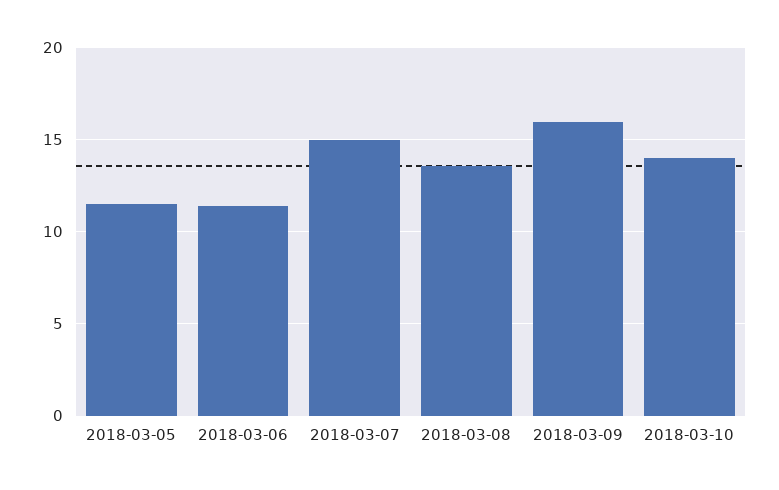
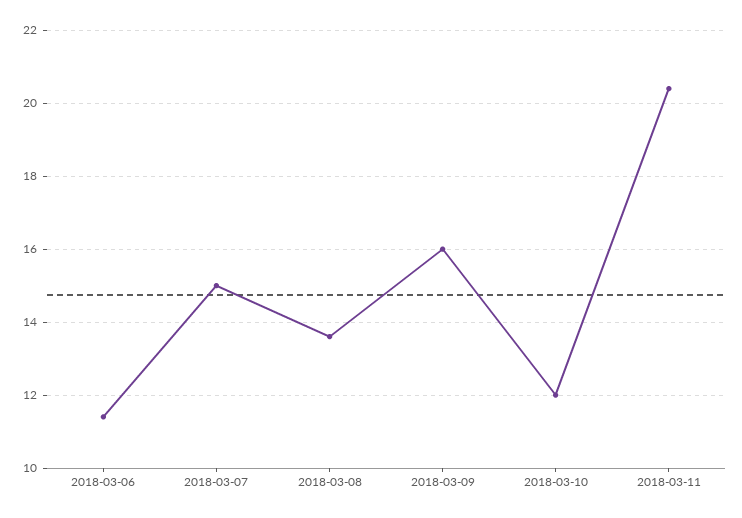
2018-03-05: 11.5 -> none
2018-03-10: 14 -> 12
2018-03-11: none -> 20.5

